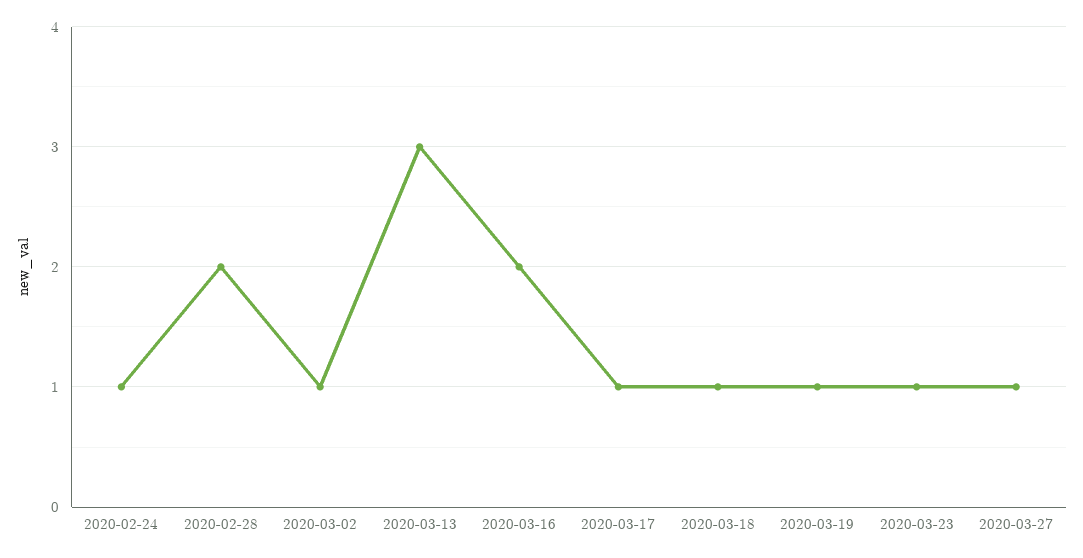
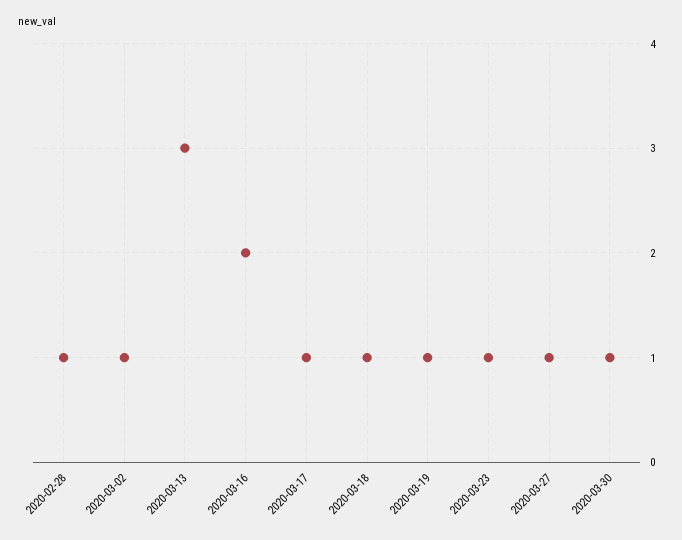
2020-02-24: 1 -> none
2020-02-28: 2 -> 1
2020-03-30: none -> 1

